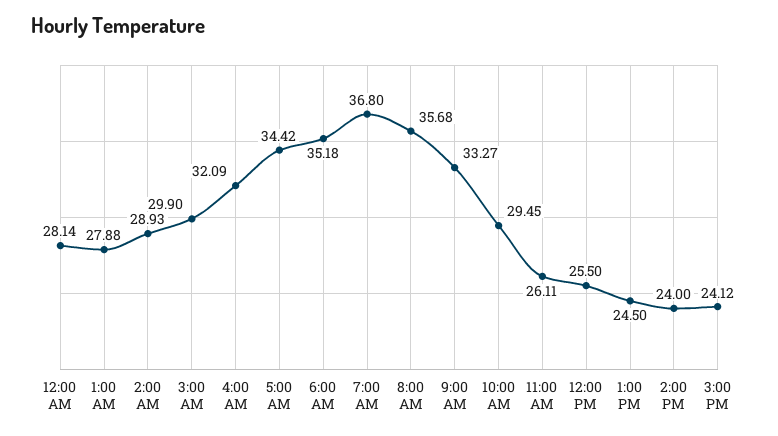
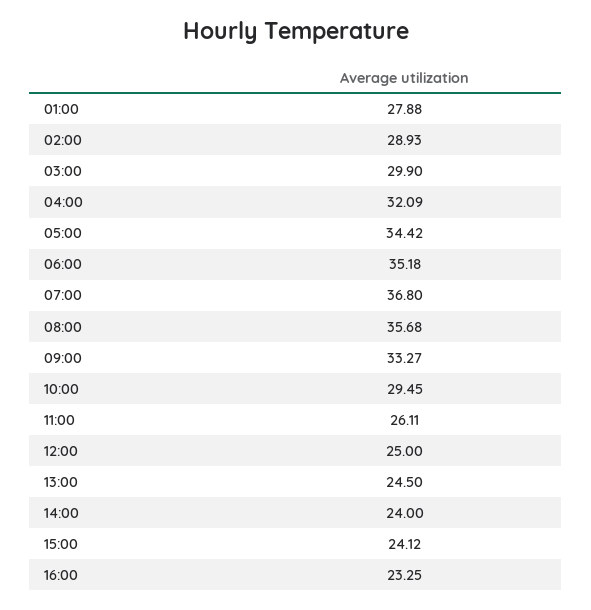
12:00 AM: 28.14 -> none
12:00 PM: 25.5 -> 25
16:00: none -> 23.25

